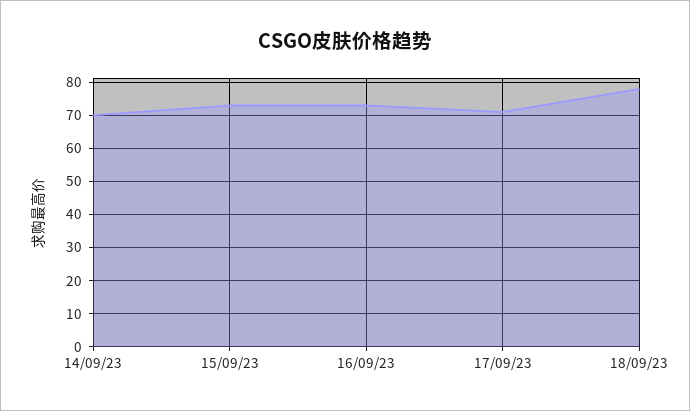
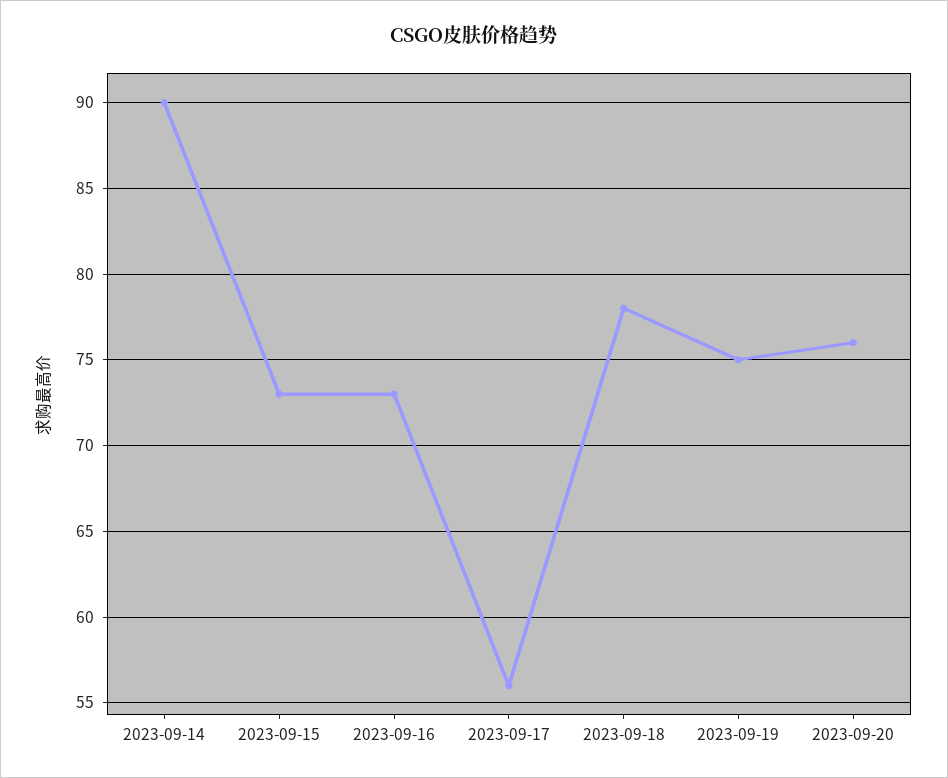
14/09/23: 70 -> 90
17/09/23: 70 -> 56
2023-09-19: none -> 75
2023-09-20: none -> 76

